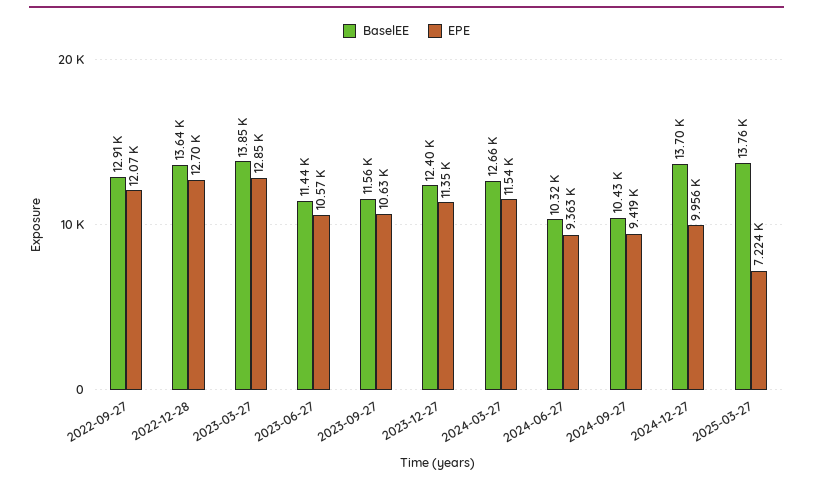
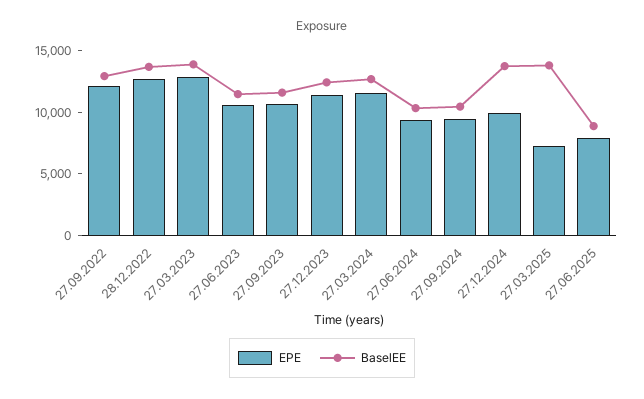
EPE, 27.06.2025: none -> 8000
BaselEE, 27.06.2025: none -> 9000

